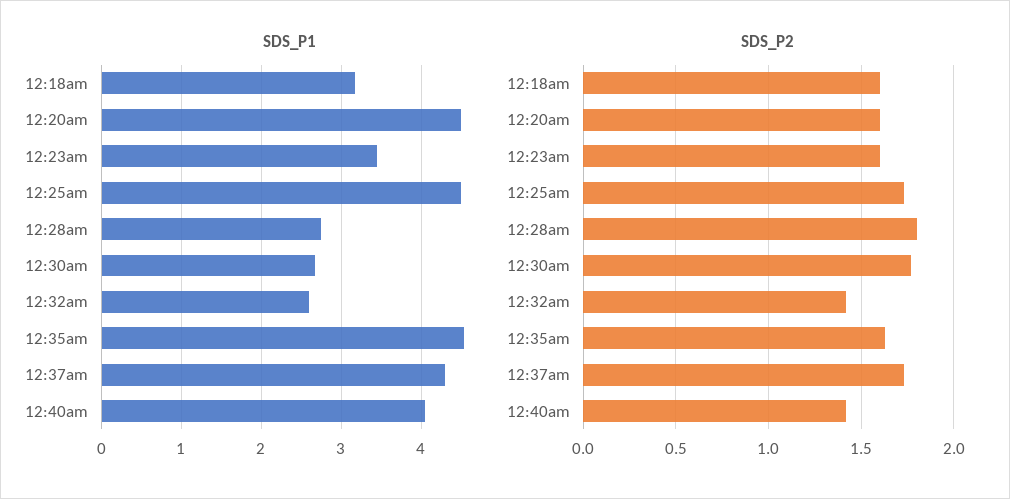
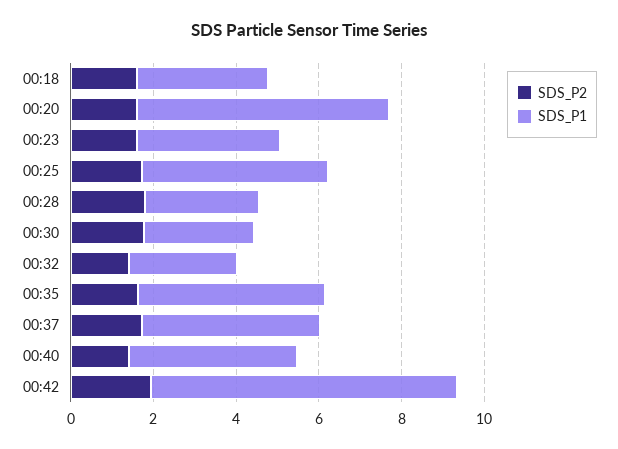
SDS_P1, 12:20am: 4.5 -> 6
SDS_P2, 00:42: none -> 2
SDS_P1, 00:42: none -> 7.5

